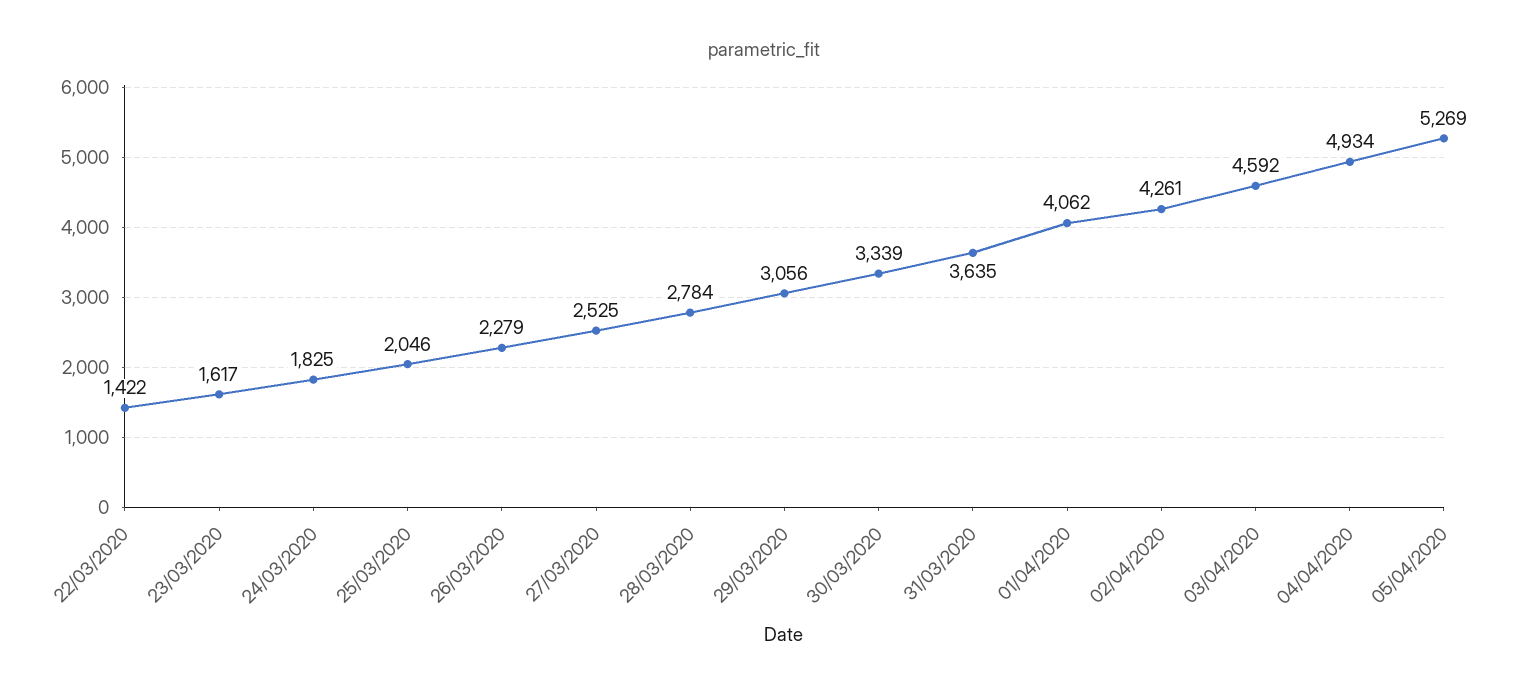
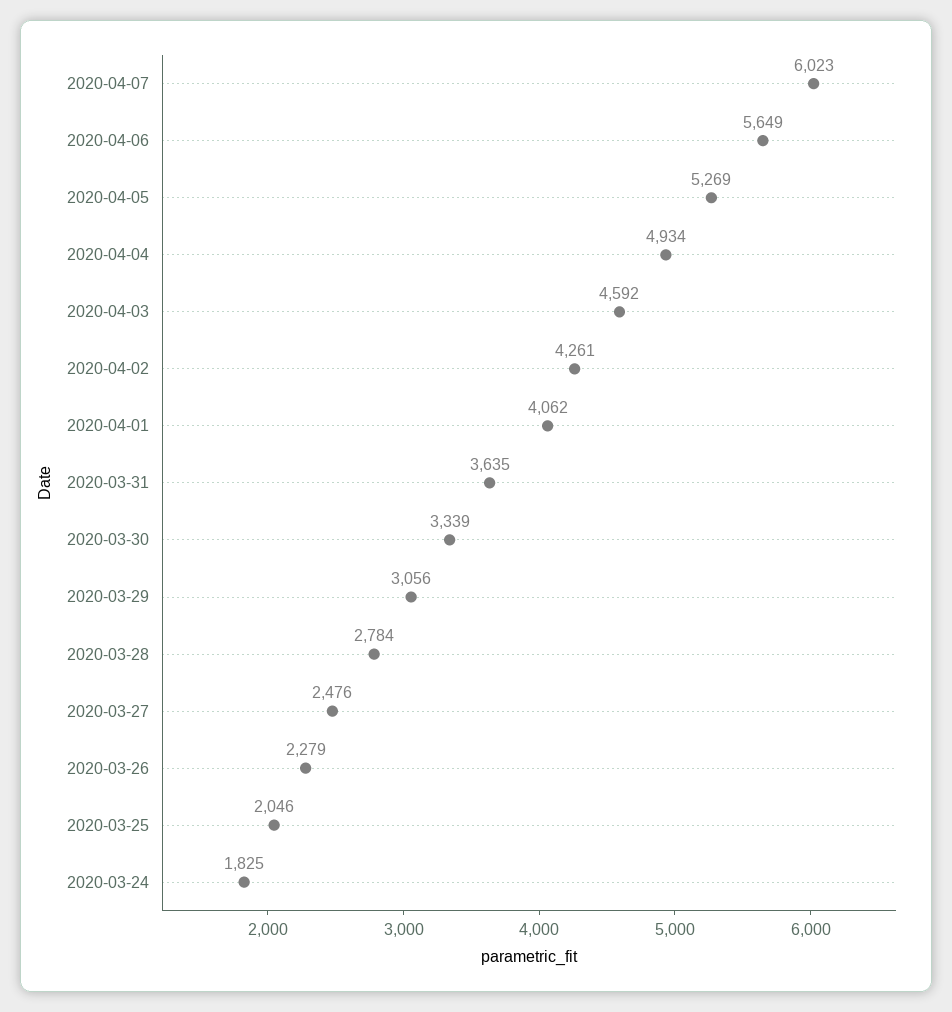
22/03/2020: 1422 -> none
23/03/2020: 1617 -> none
27/03/2020: 2525 -> 2476
2020-04-07: none -> 6023
2020-04-06: none -> 5649

